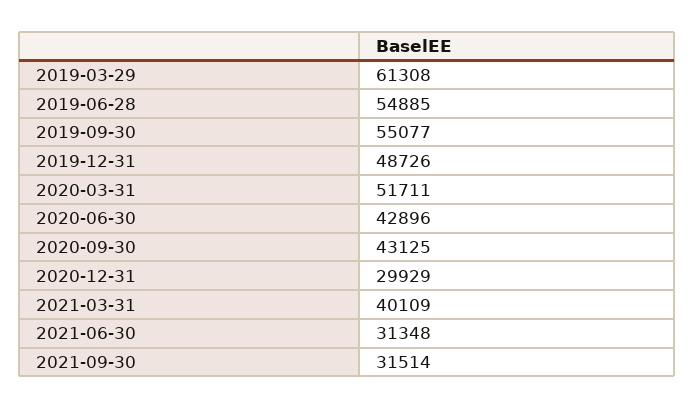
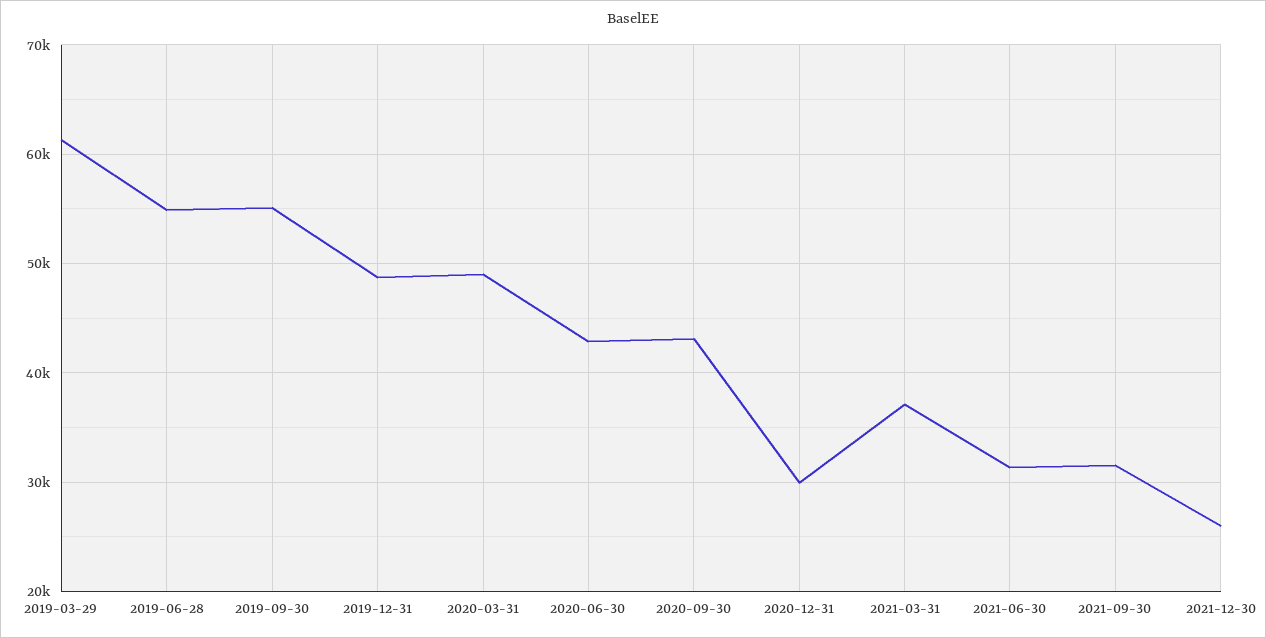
2020-03-31: 51711 -> 49000
2021-03-31: 40109 -> 37000
2021-12-30: none -> 26000

